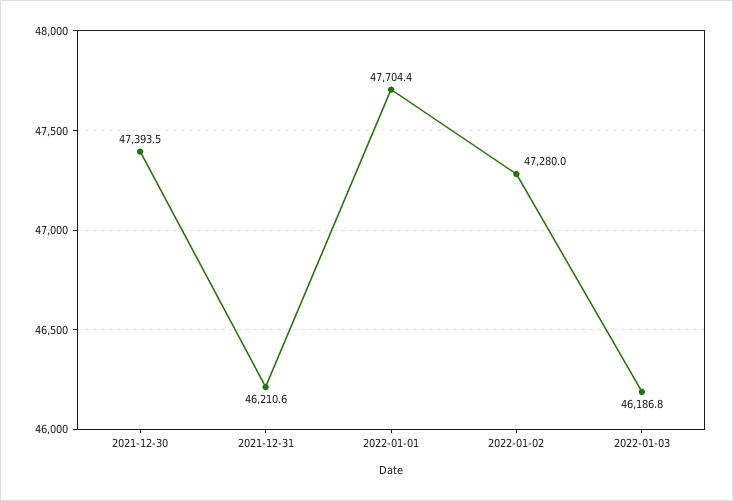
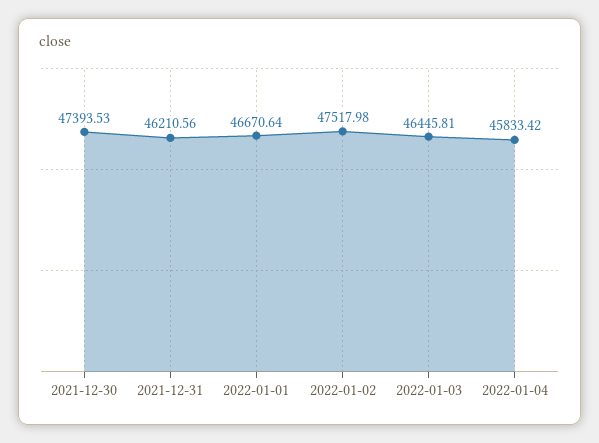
2022-01-01: 47704.4 -> 46670.64
2022-01-02: 47280 -> 47517.98
2022-01-03: 46186.8 -> 46445.81
2022-01-04: none -> 45833.42

